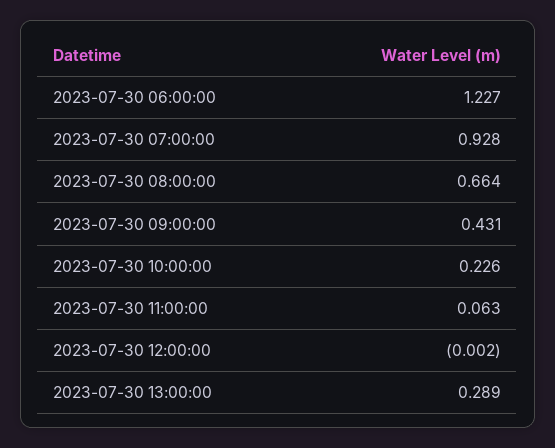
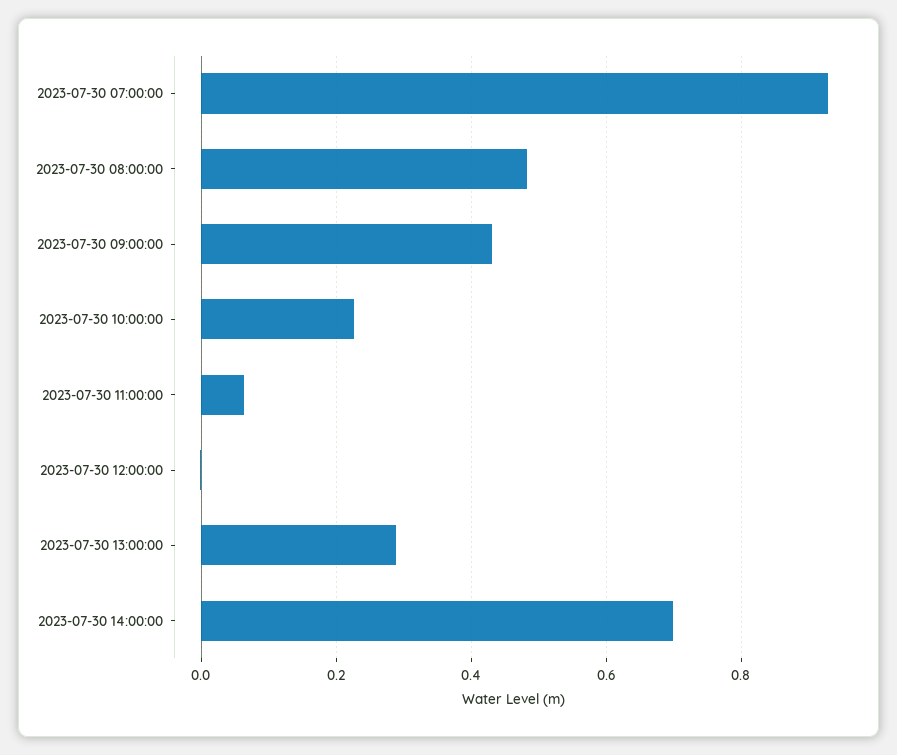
2023-07-30 06:00:00: 1.227 -> none
2023-07-30 08:00:00: 0.664 -> 0.48
2023-07-30 14:00:00: none -> 0.7

